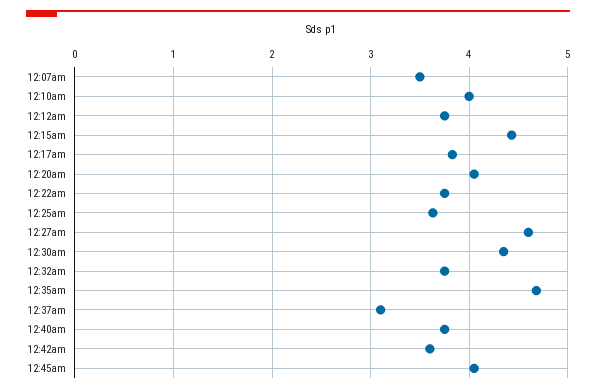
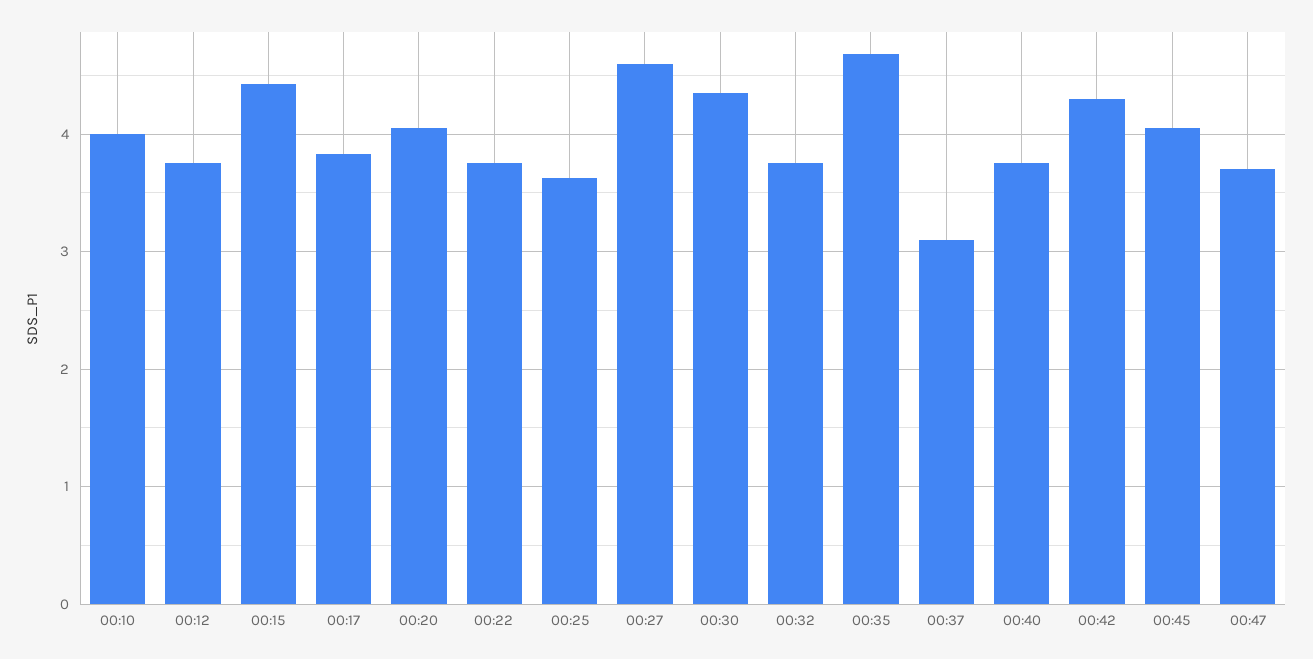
12:07am: 3.5 -> none
12:42am: 3.6 -> 4.3
00:47: none -> 3.7

